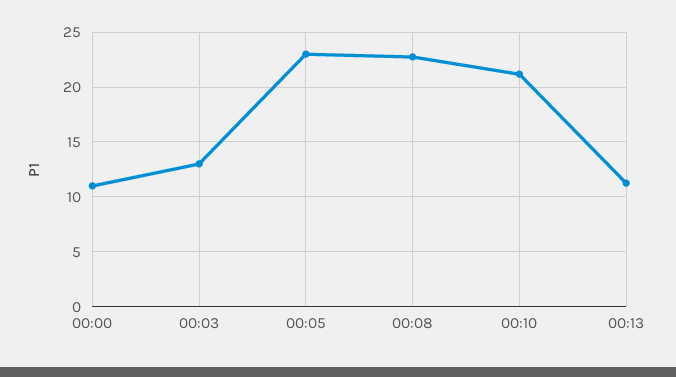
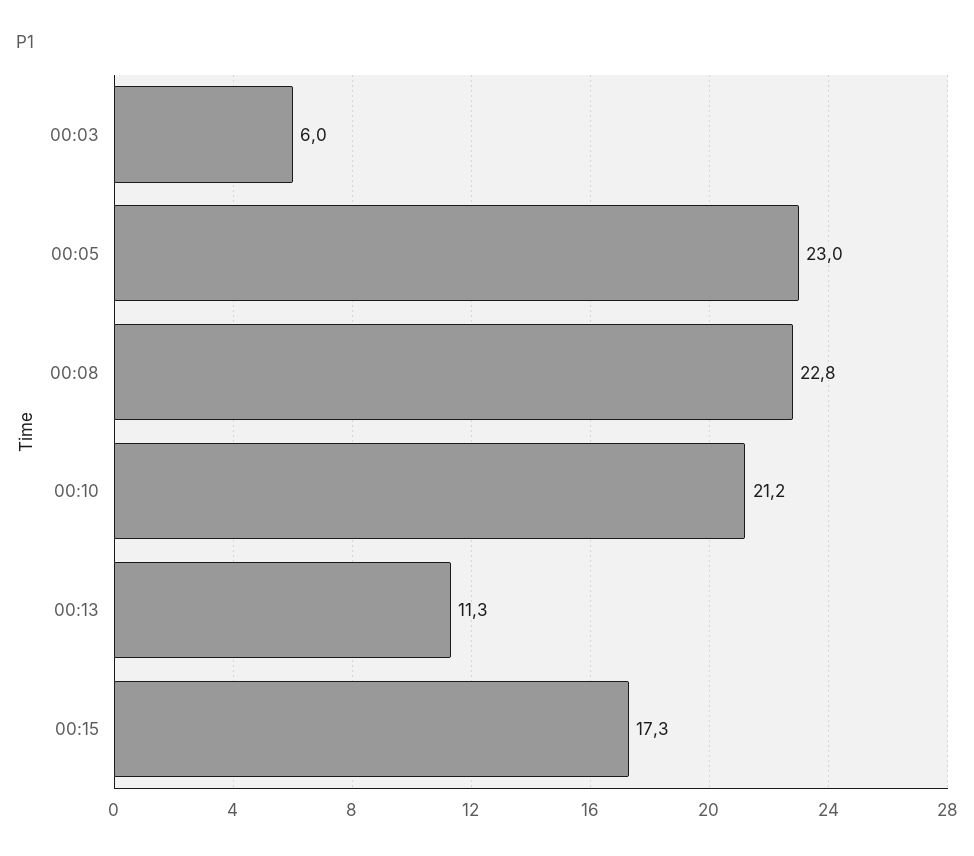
00:00: 11 -> none
00:03: 13 -> 6
00:15: none -> 17.3

